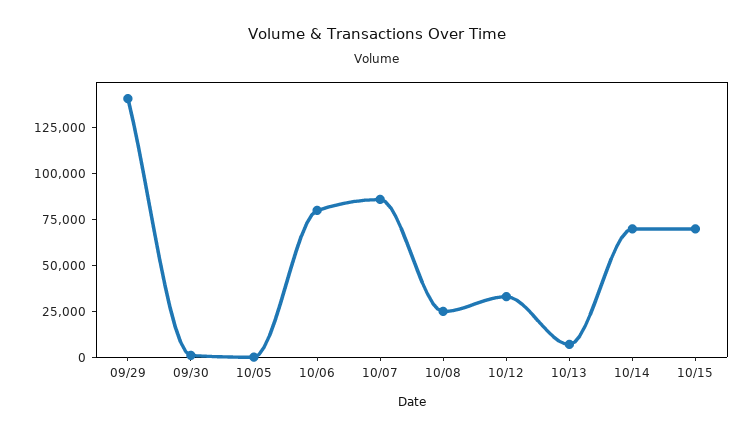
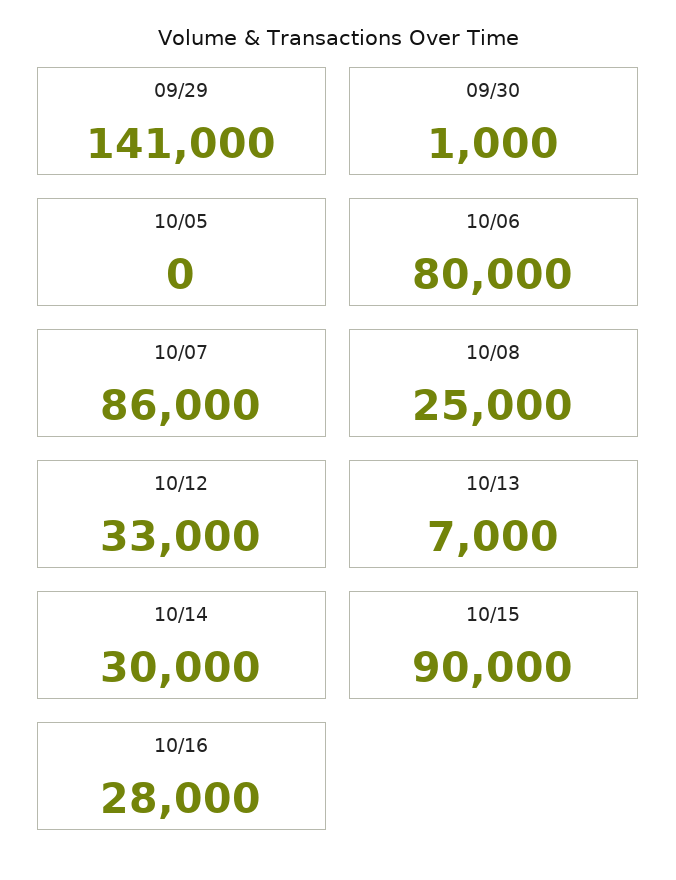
10/14: 70000 -> 30000
10/15: 70000 -> 90000
10/16: none -> 28000

